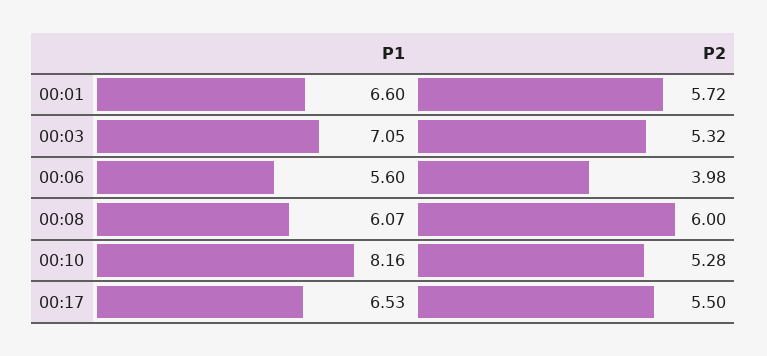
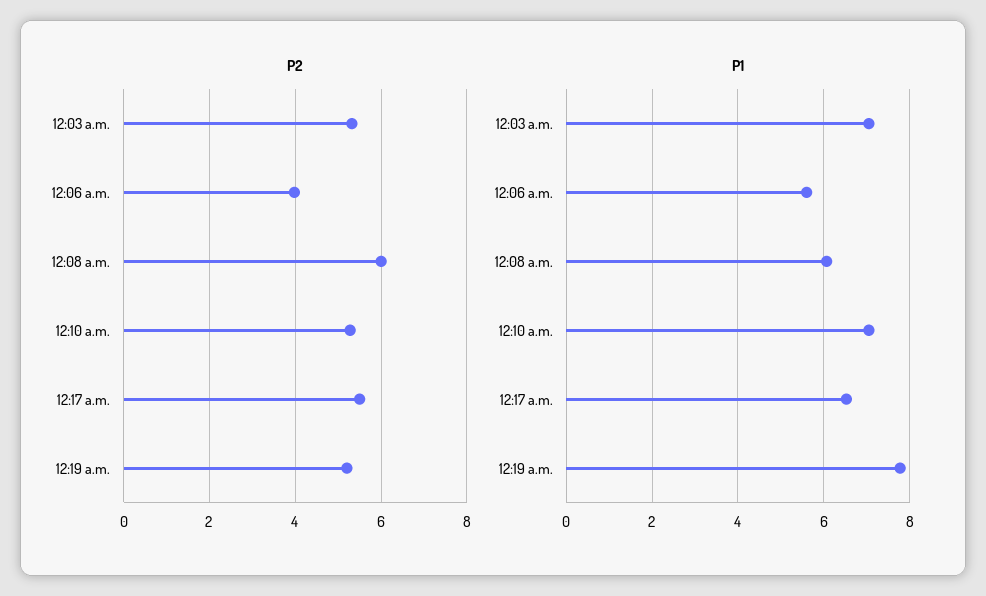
P1, 00:01: 6.6 -> none
P2, 00:01: 5.72 -> none
P1, 00:10: 8.16 -> 7
P2, 12:19 a.m.: none -> 5.2
P1, 12:19 a.m.: none -> 7.8

